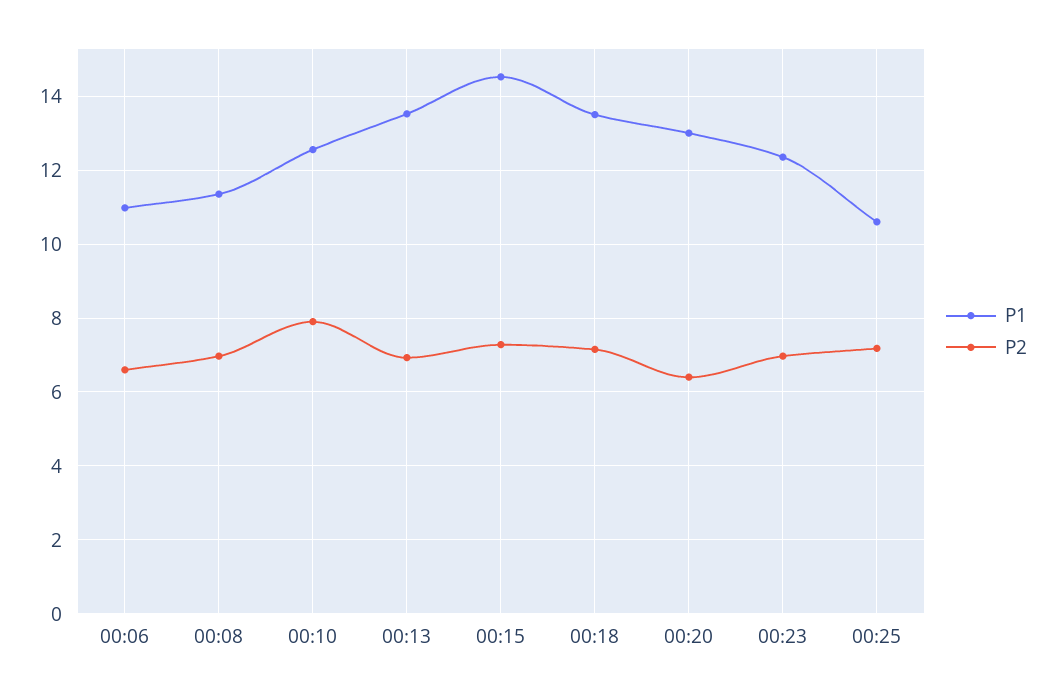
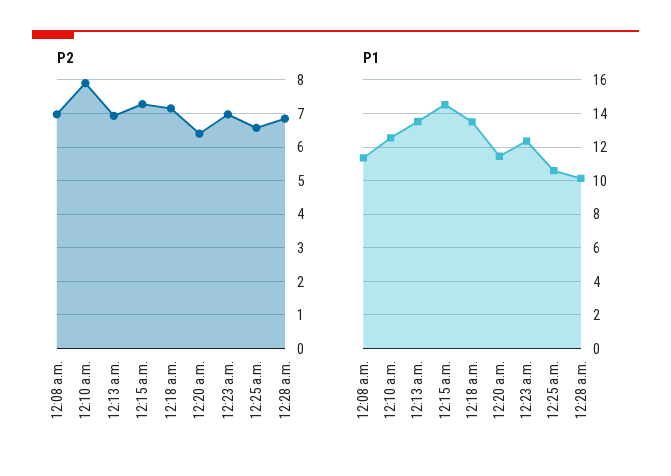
P1, 00:06: 11 -> none
P2, 00:06: 6.6 -> none
P1, 00:20: 13 -> 11.5
P2, 00:25: 7.2 -> 6.6
P2, 12:28 a.m.: none -> 6.8
P1, 12:28 a.m.: none -> 10

